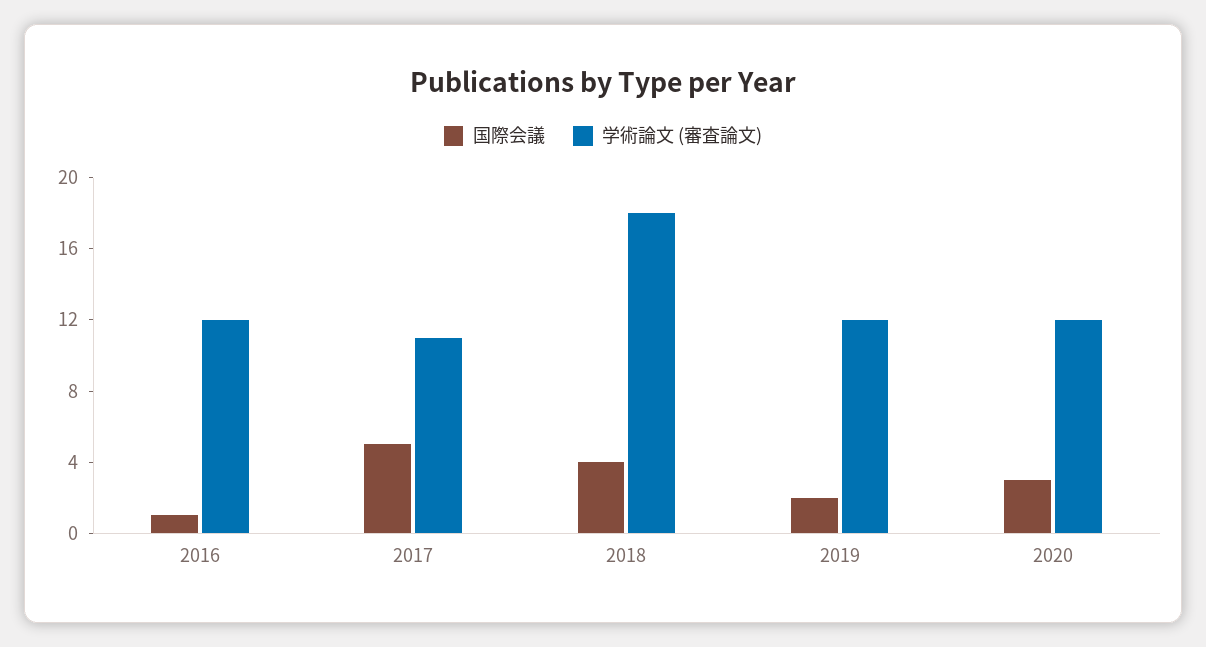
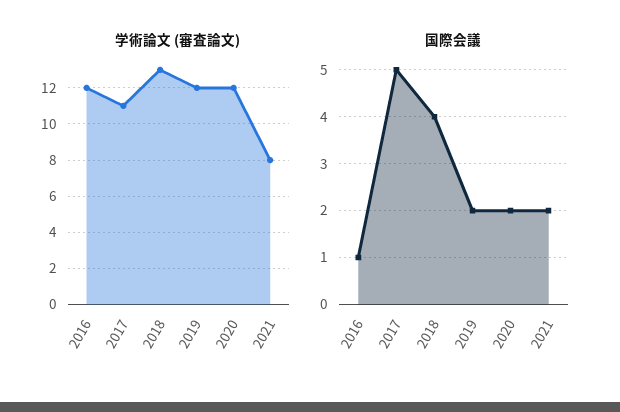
学術論文 (審査論文), 2018: 18 -> 13
国際会議, 2020: 3 -> 2
学術論文 (審査論文), 2021: none -> 8
国際会議, 2021: none -> 2

